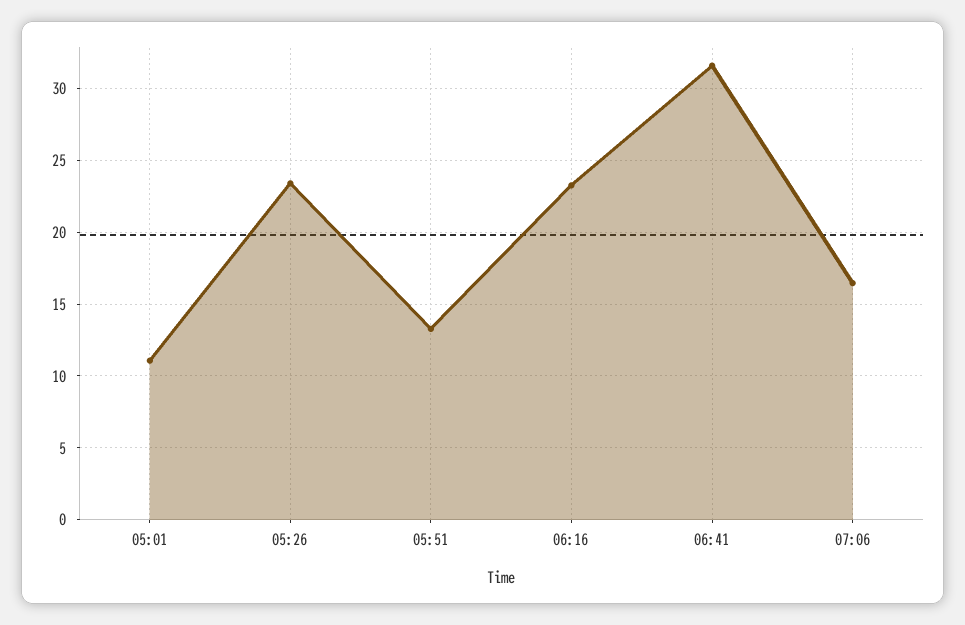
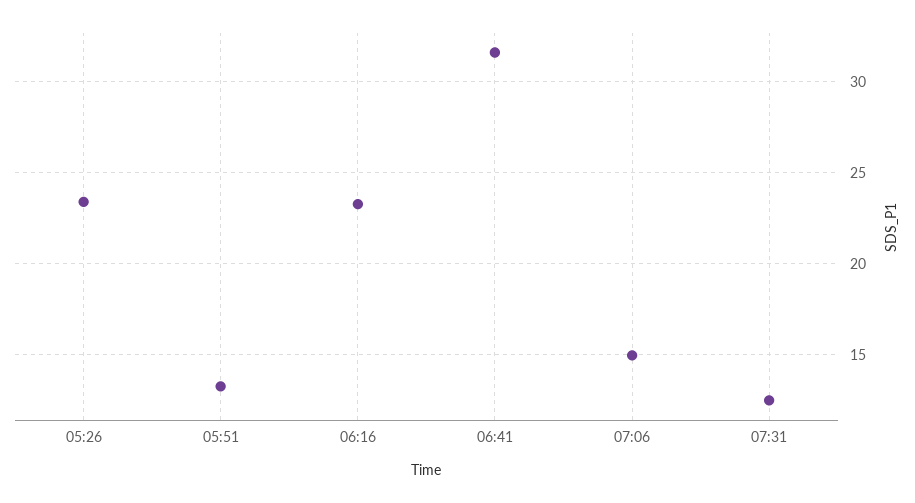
05:01: 11 -> none
07:06: 16.5 -> 15
07:31: none -> 12.5

